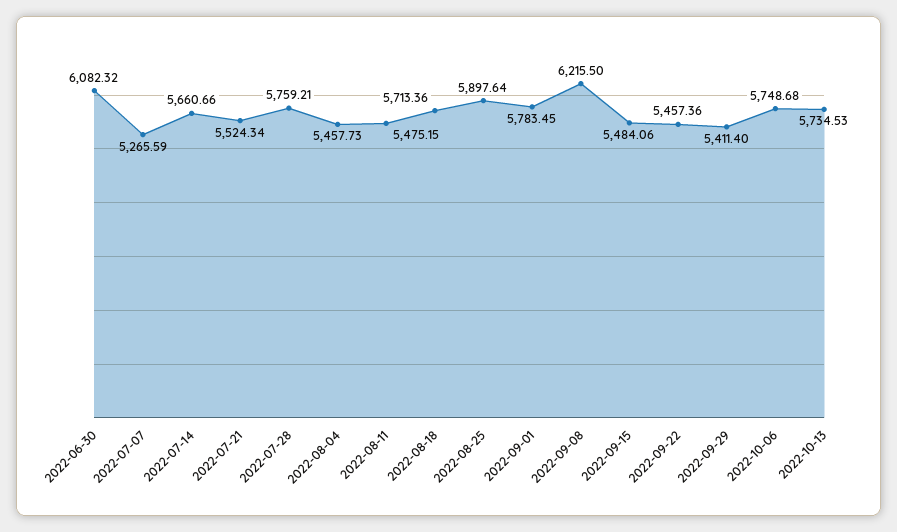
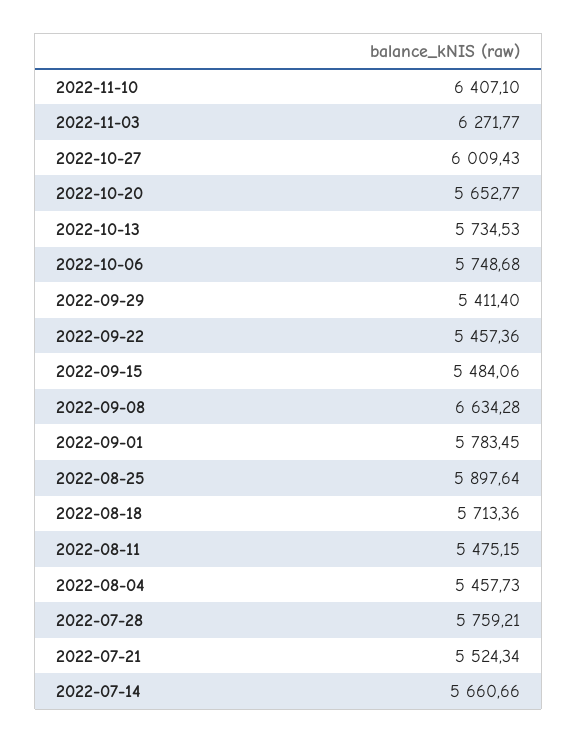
2022-06-30: 6082.32 -> none
2022-07-07: 5265.59 -> none
2022-09-08: 6215.5 -> 6634.28
2022-11-10: none -> 6407.1
2022-11-03: none -> 6271.77
2022-10-27: none -> 6009.43
2022-10-20: none -> 5652.77

